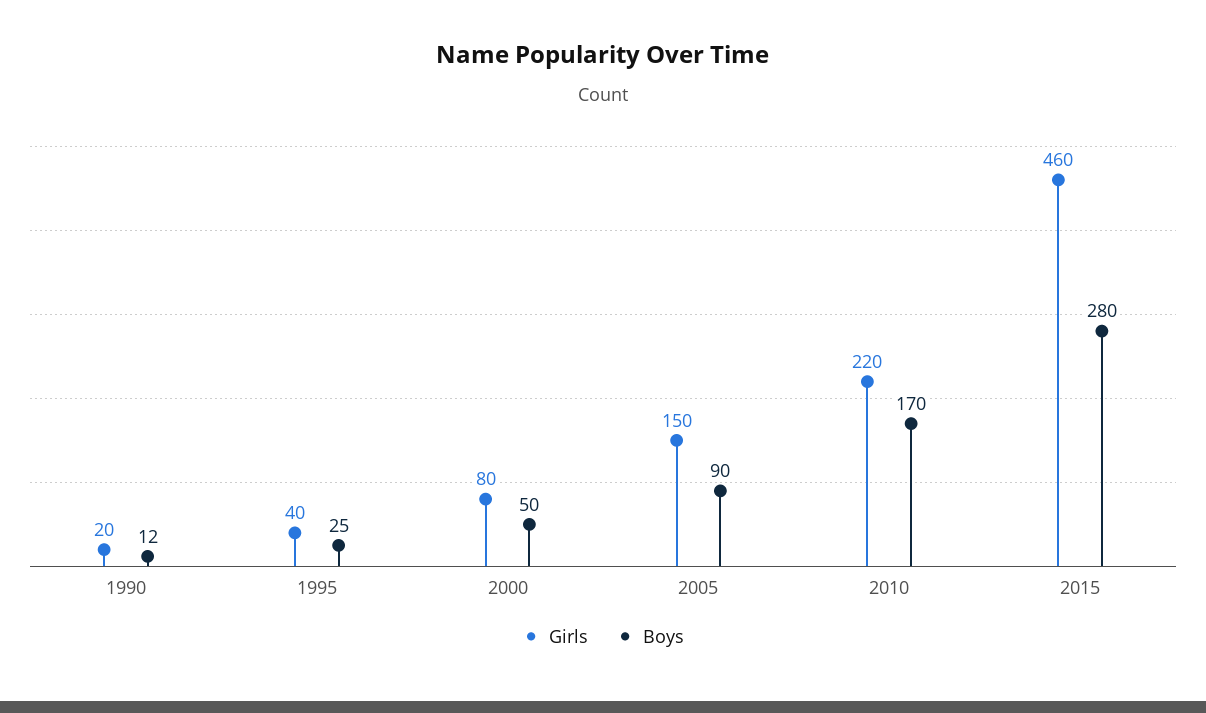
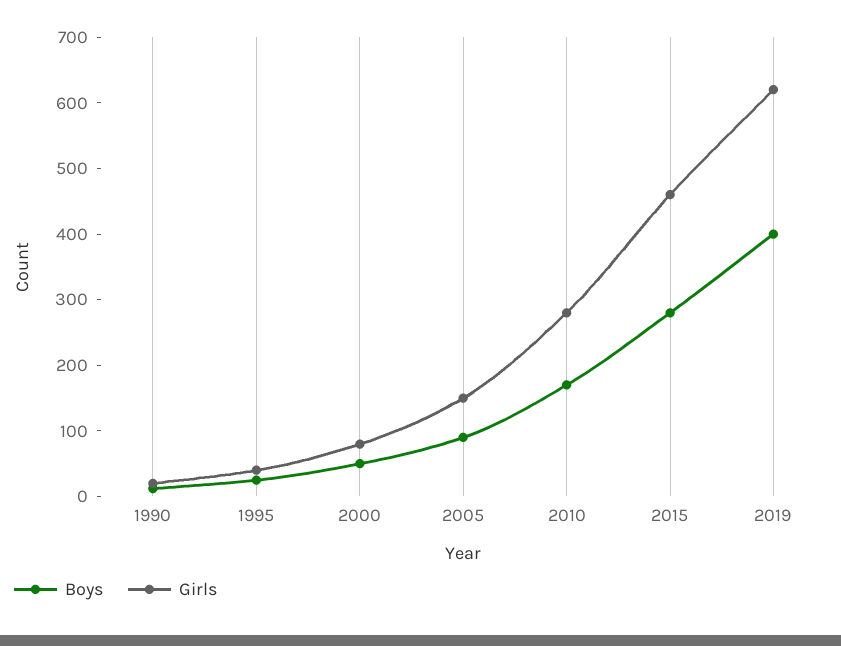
Girls, 2010: 220 -> 280
Boys, 2019: none -> 400
Girls, 2019: none -> 620

